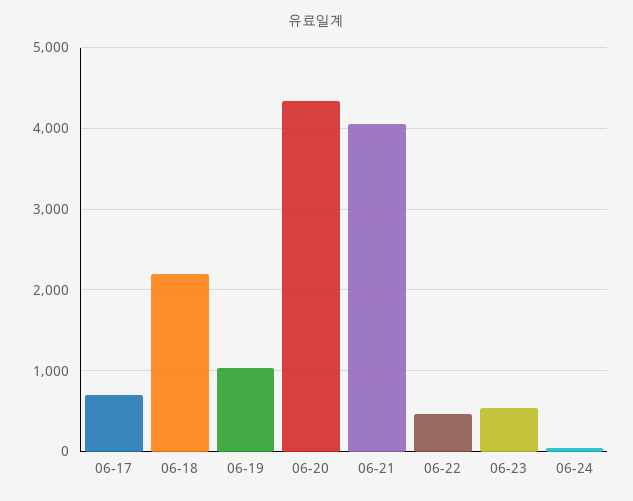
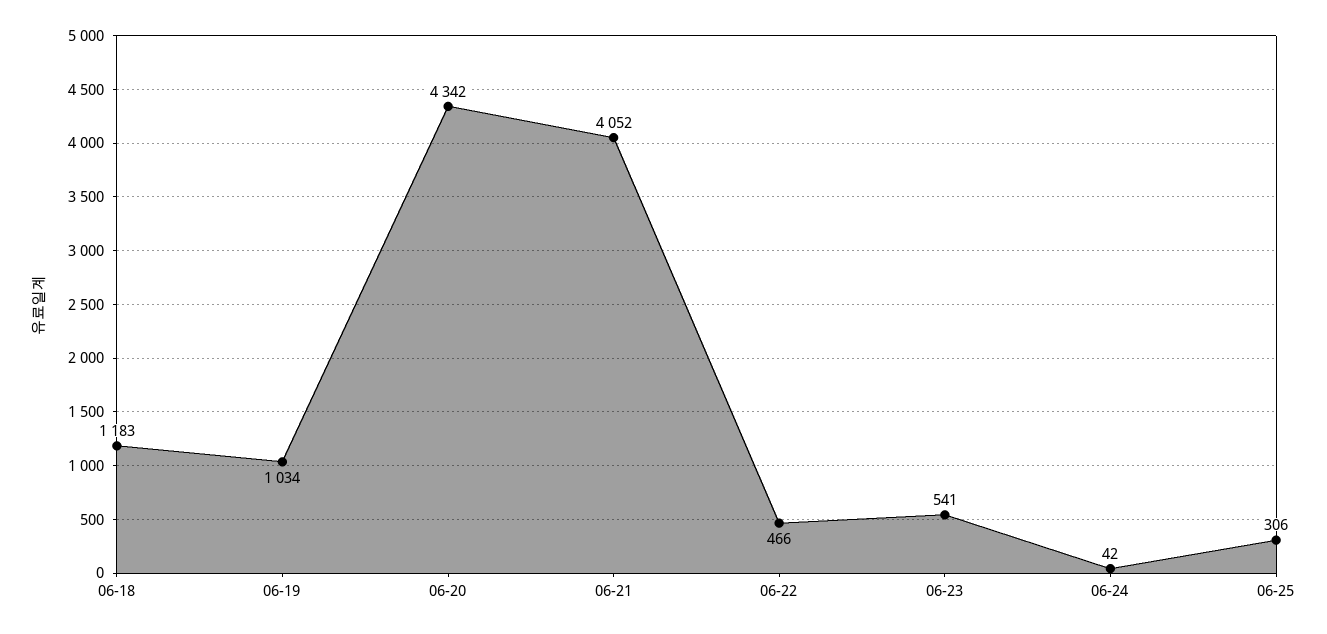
06-17: 700 -> none
06-18: 2200 -> 1183
06-25: none -> 306

